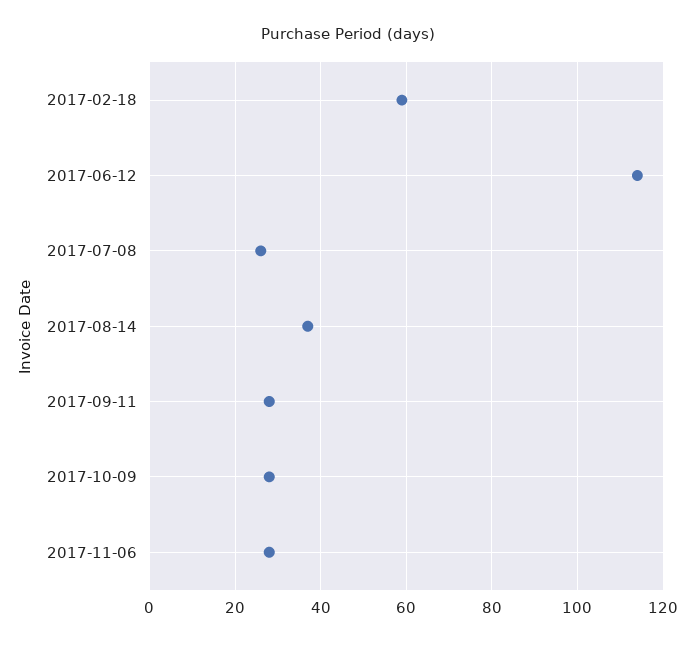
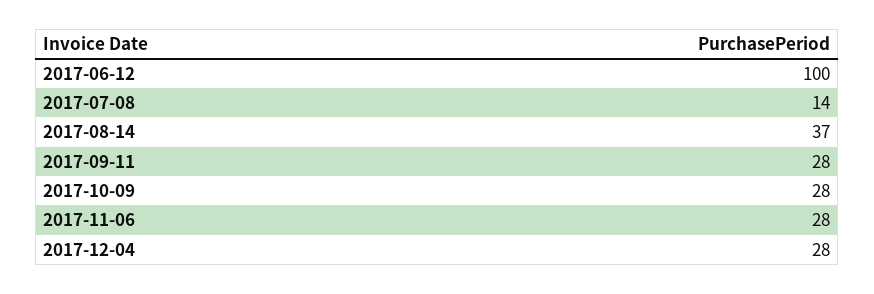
2017-02-18: 60 -> none
2017-06-12: 115 -> 100
2017-07-08: 25 -> 14
2017-12-04: none -> 28

